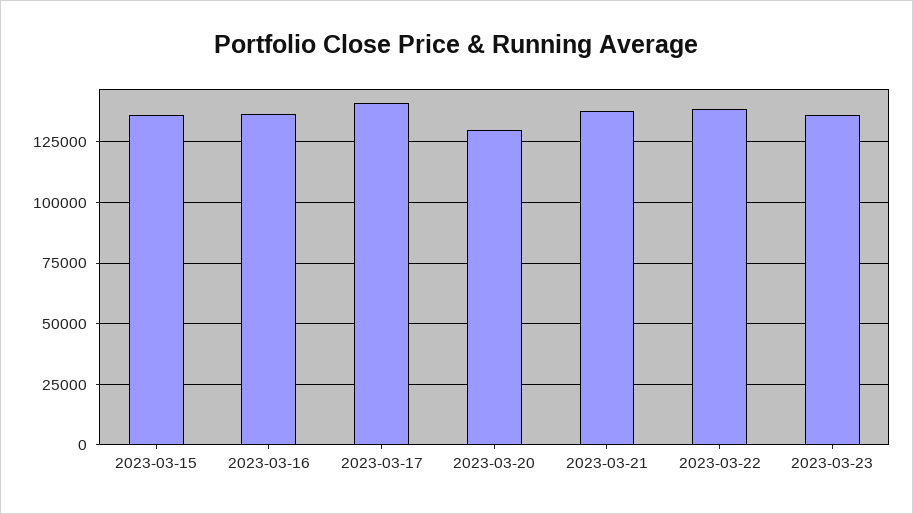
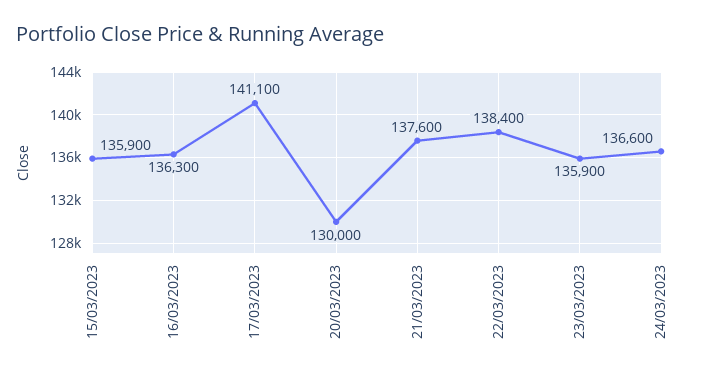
24/03/2023: none -> 136600

